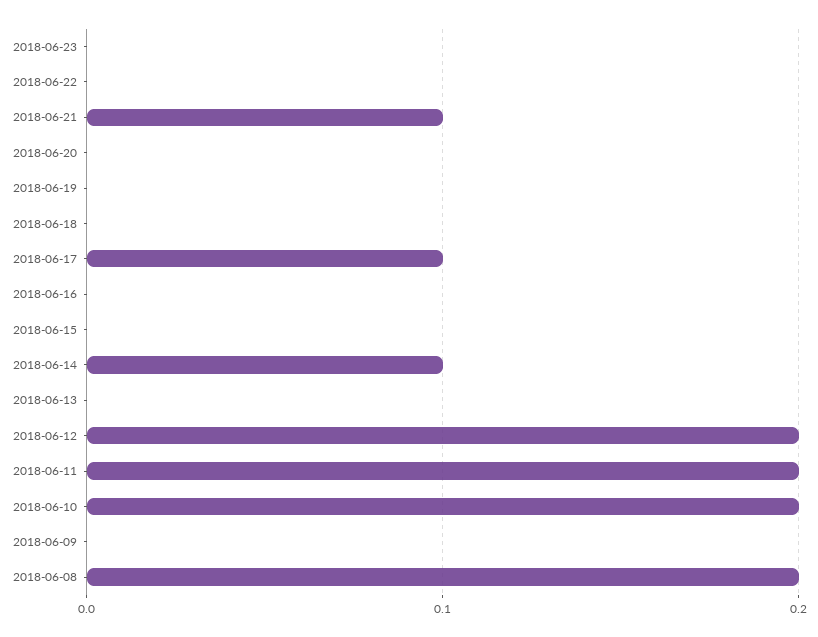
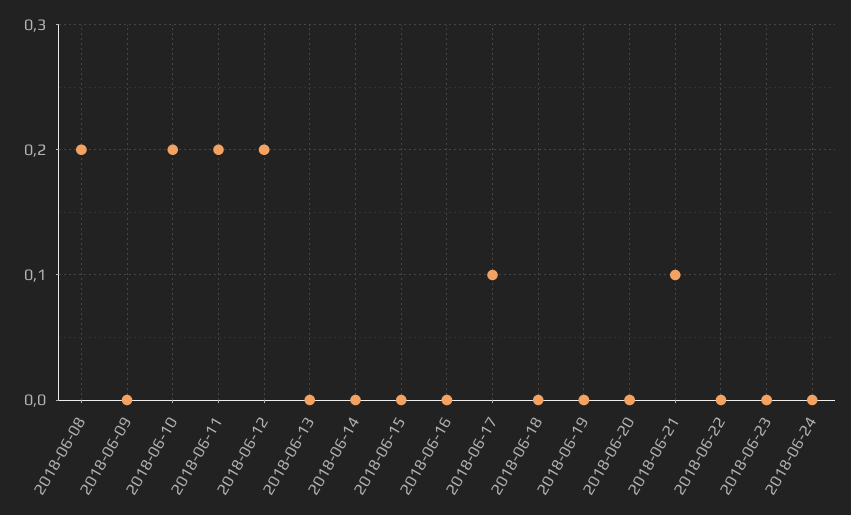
2018-06-14: 0.1 -> 0
2018-06-24: none -> 0

